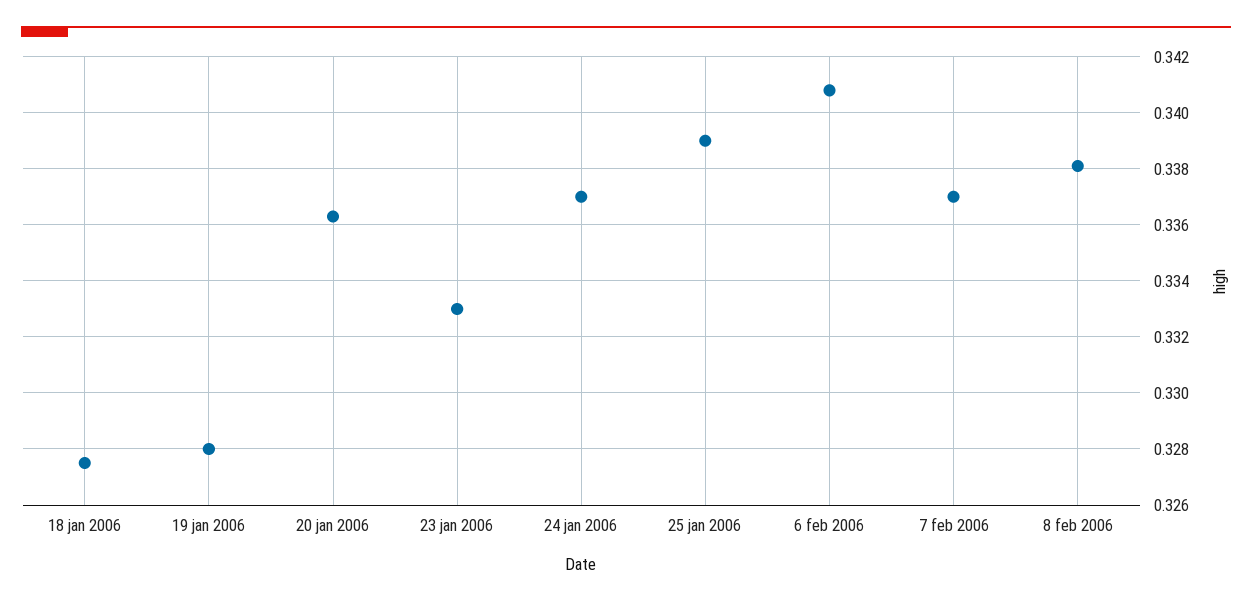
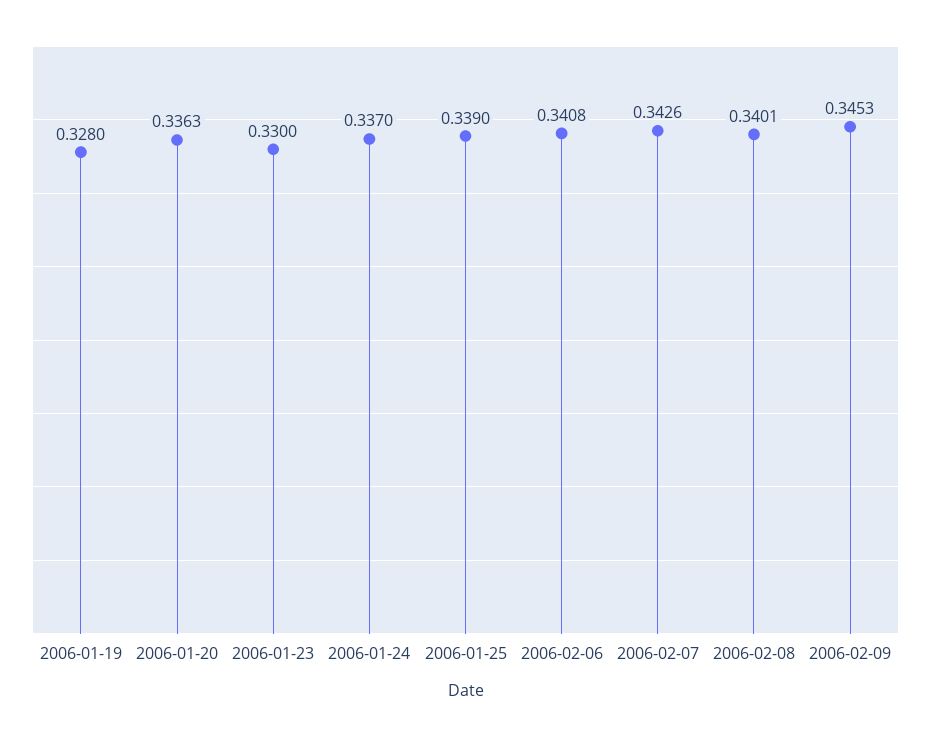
18 jan 2006: 0.3275 -> none
23 jan 2006: 0.333 -> 0.33
7 feb 2006: 0.337 -> 0.3426
8 feb 2006: 0.338 -> 0.3401
2006-02-09: none -> 0.3453

